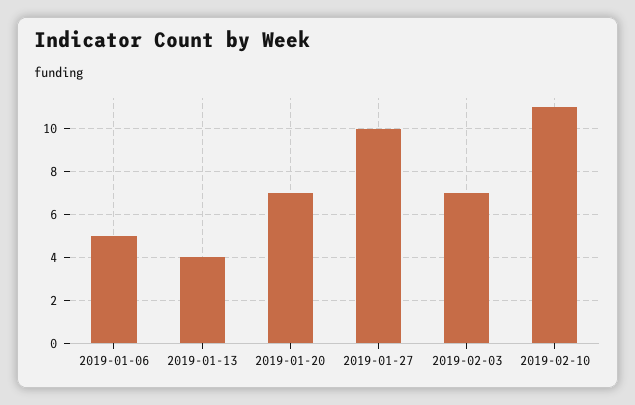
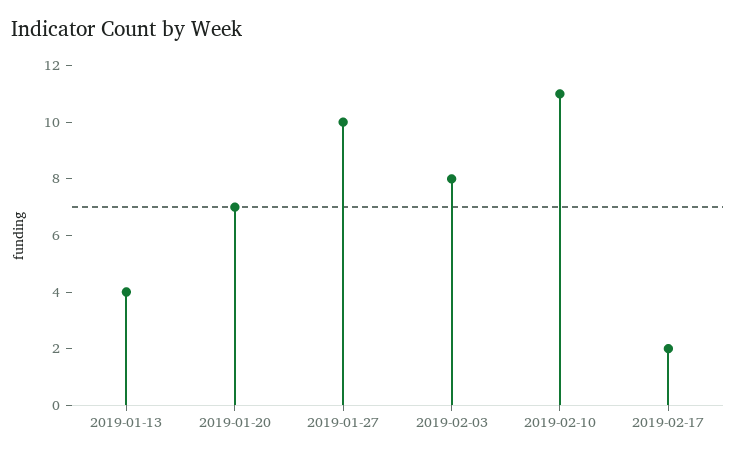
2019-01-06: 5 -> none
2019-02-03: 7 -> 8
2019-02-17: none -> 2

